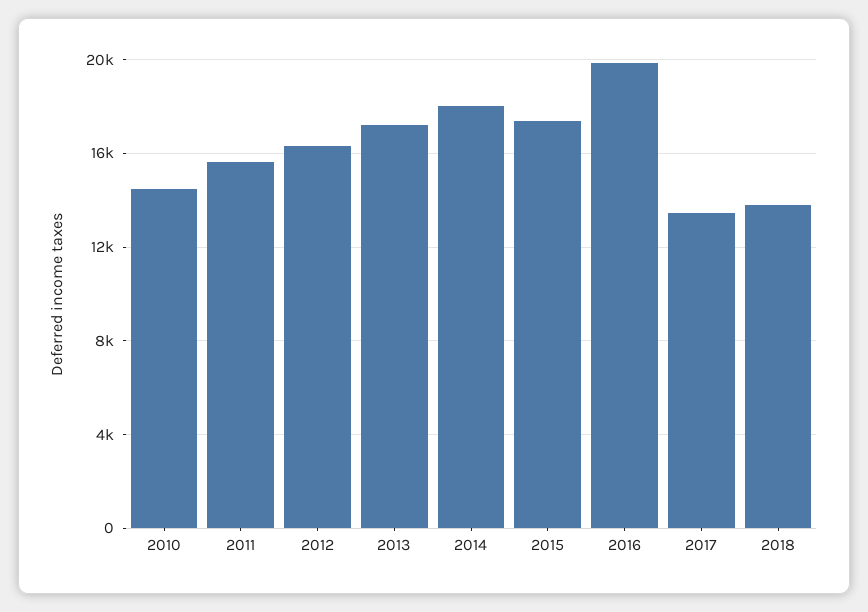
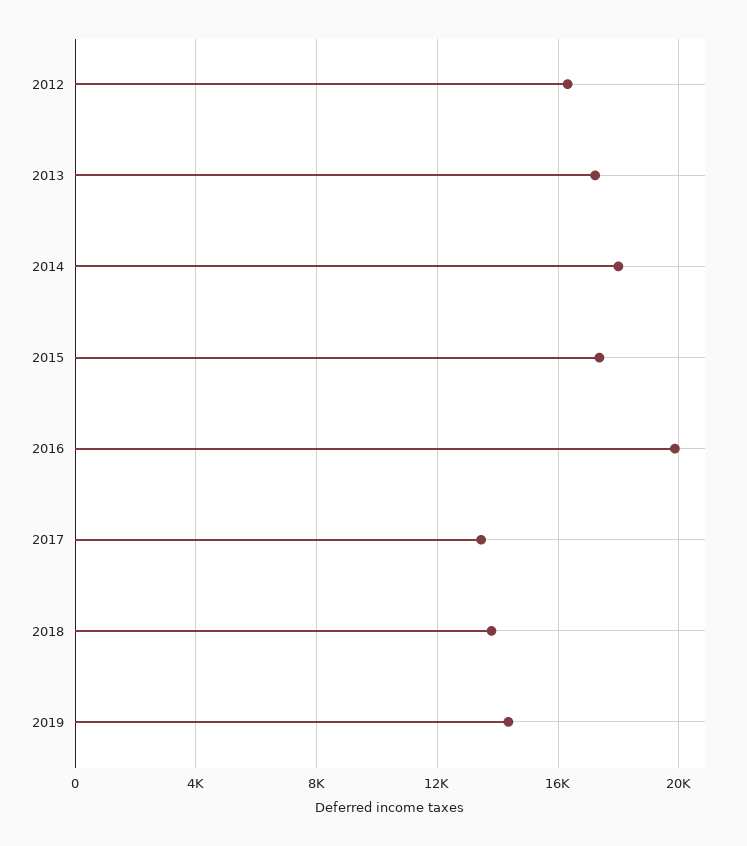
2010: 14500 -> none
2011: 15500 -> none
2019: none -> 14500

